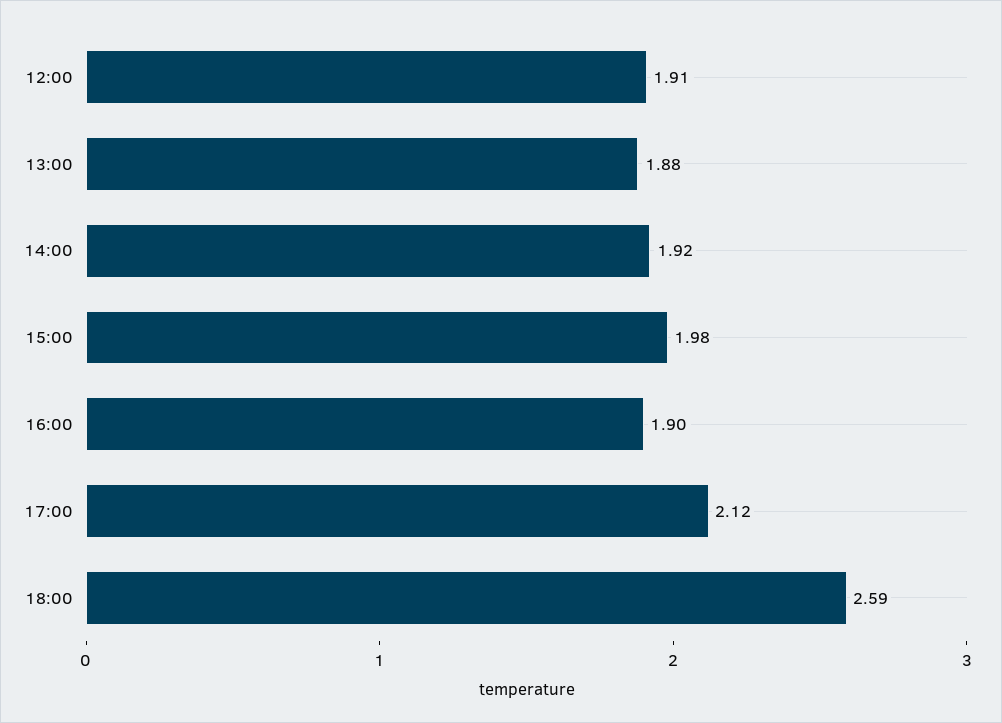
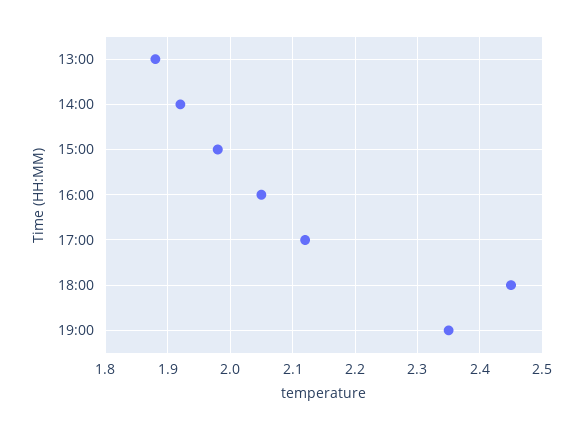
12:00: 1.91 -> none
16:00: 1.9 -> 2.05
18:00: 2.59 -> 2.45
19:00: none -> 2.35

